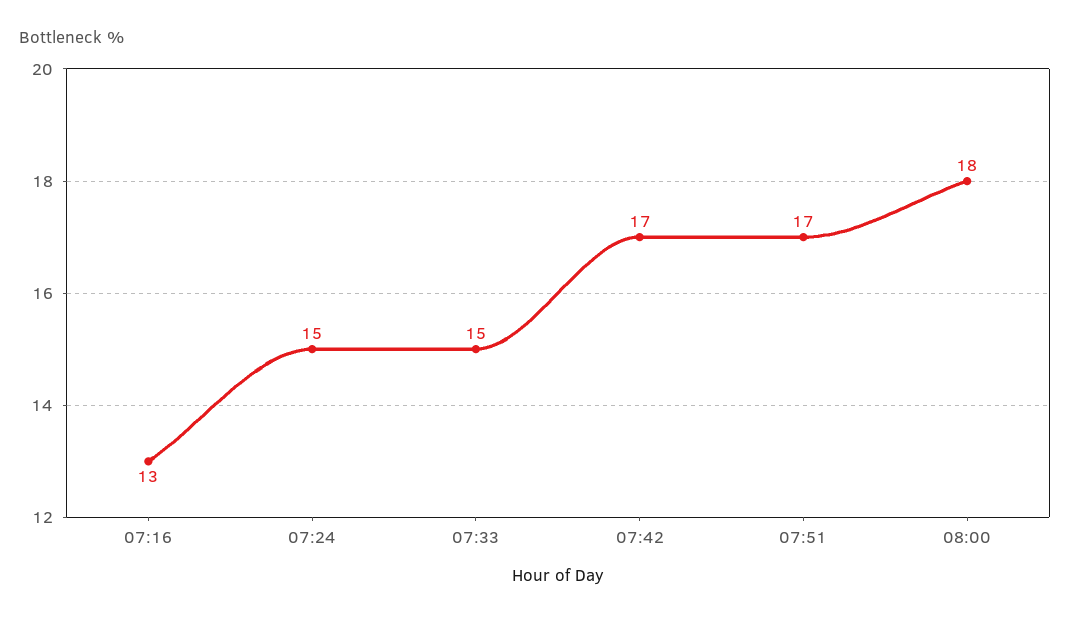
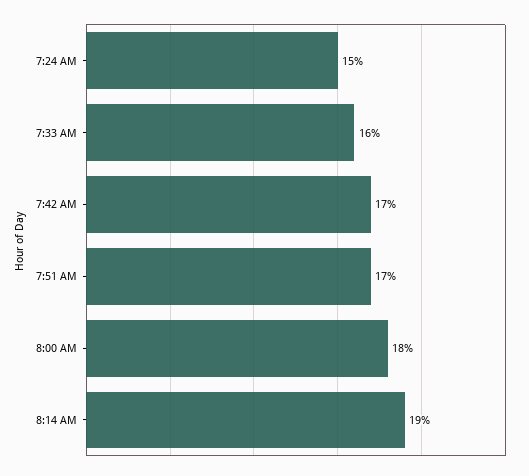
07:16: 13 -> none
07:33: 15 -> 16
8:14 AM: none -> 19

